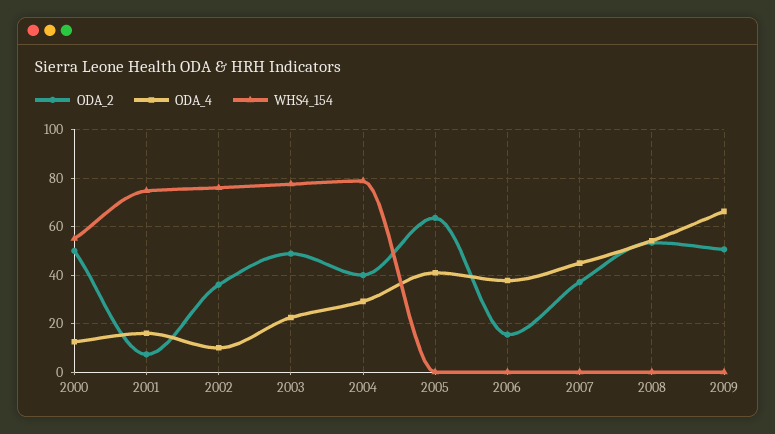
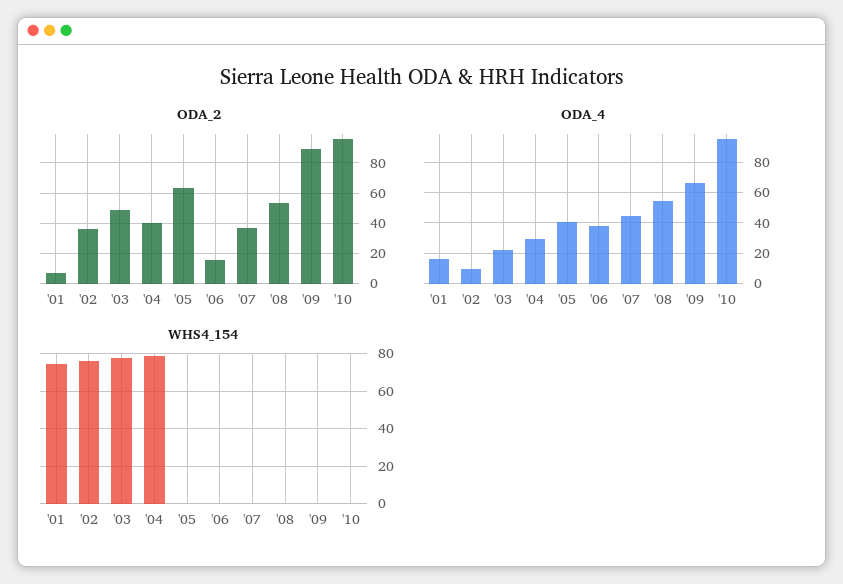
ODA_2, 2000: 50 -> none
ODA_4, 2000: 12.5 -> none
WHS4_154, 2000: 55 -> none
ODA_2, 2009: 50 -> 90
ODA_2, '10: none -> 95
ODA_4, '10: none -> 95
WHS4_154, '10: none -> 0

